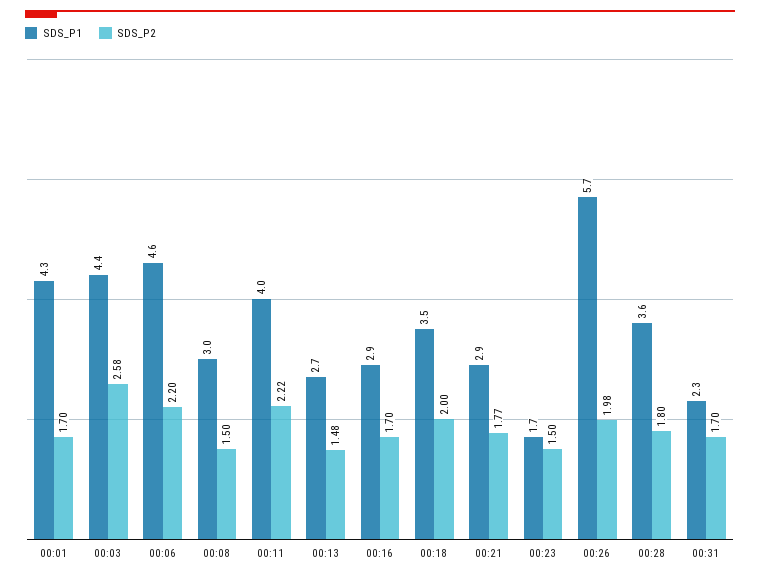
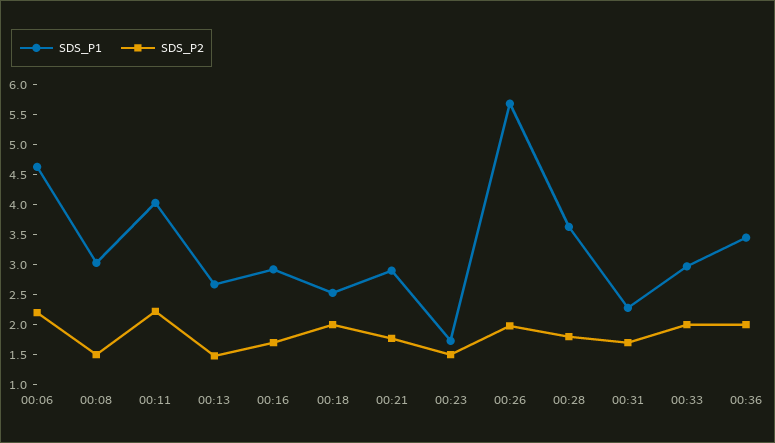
SDS_P1, 00:01: 4.3 -> none
SDS_P2, 00:01: 1.7 -> none
SDS_P1, 00:03: 4.4 -> none
SDS_P2, 00:03: 2.58 -> none
SDS_P1, 00:18: 3.5 -> 2.5
SDS_P1, 00:33: none -> 3
SDS_P2, 00:33: none -> 2
SDS_P1, 00:36: none -> 3.5
SDS_P2, 00:36: none -> 2

